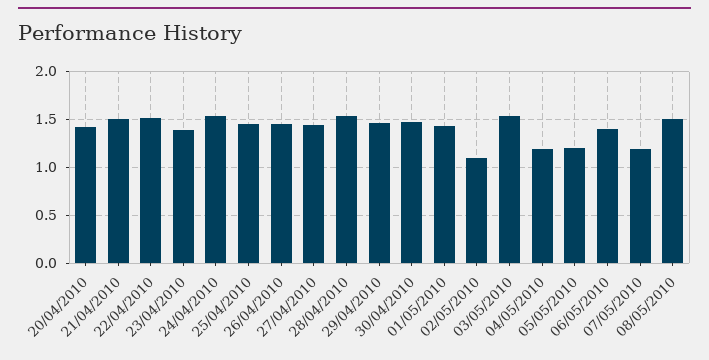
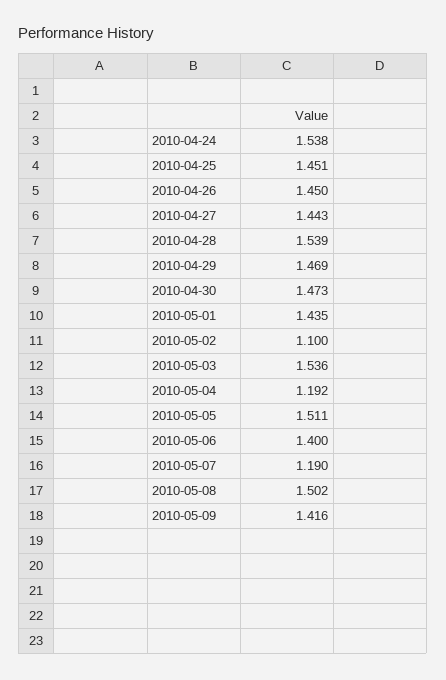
20/04/2010: 1.4 -> none
21/04/2010: 1.5 -> none
22/04/2010: 1.5 -> none
23/04/2010: 1.4 -> none
05/05/2010: 1.2 -> 1.511
2010-05-09: none -> 1.416

